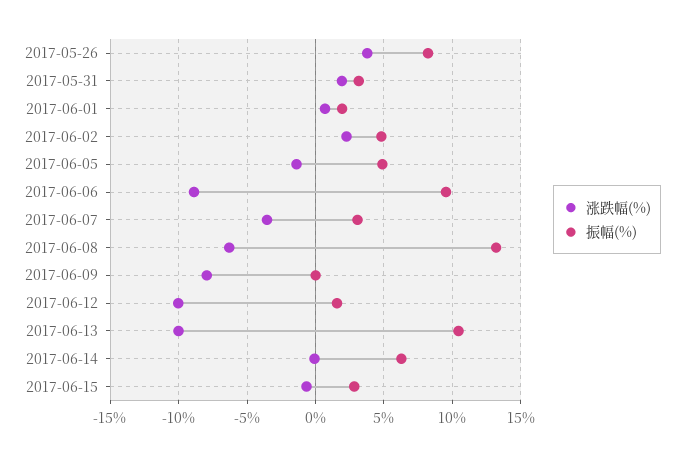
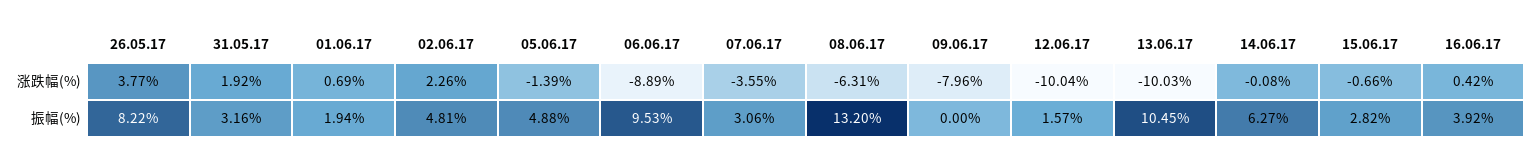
涨跌幅(%), 16.06.17: none -> 0.42
振幅(%), 16.06.17: none -> 3.92

